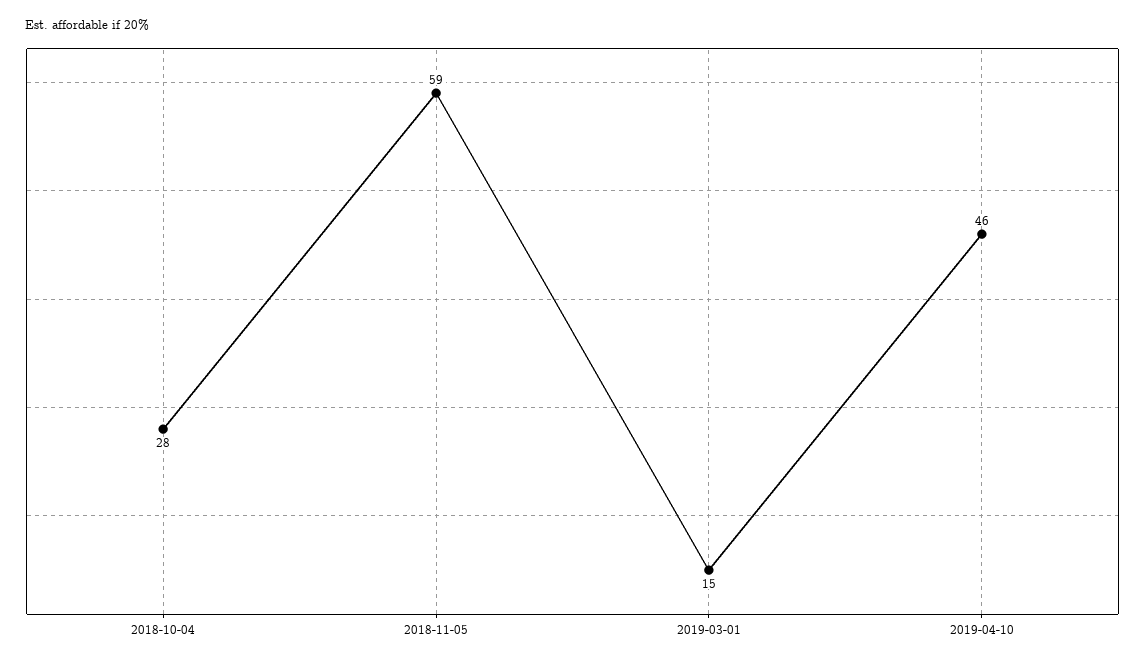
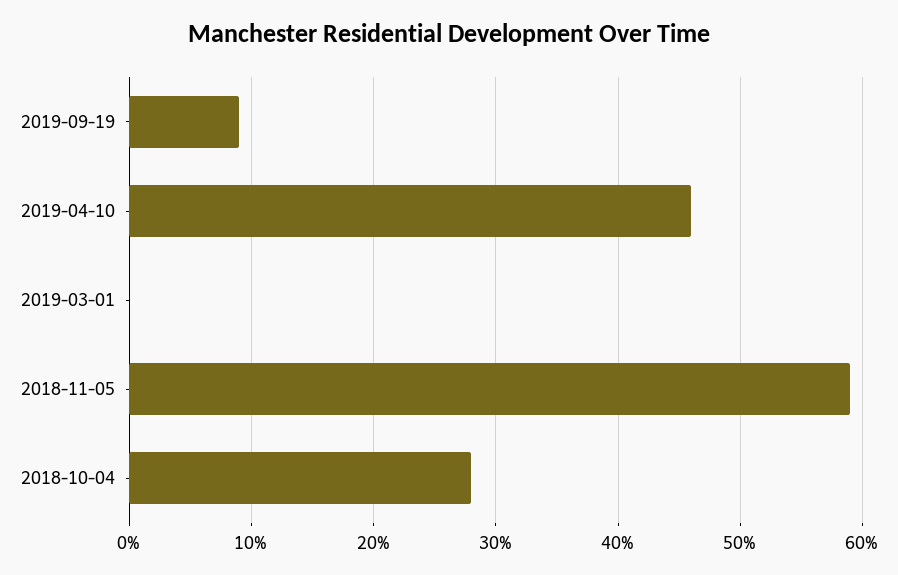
2019-03-01: 15 -> 0
2019-09-19: none -> 9

